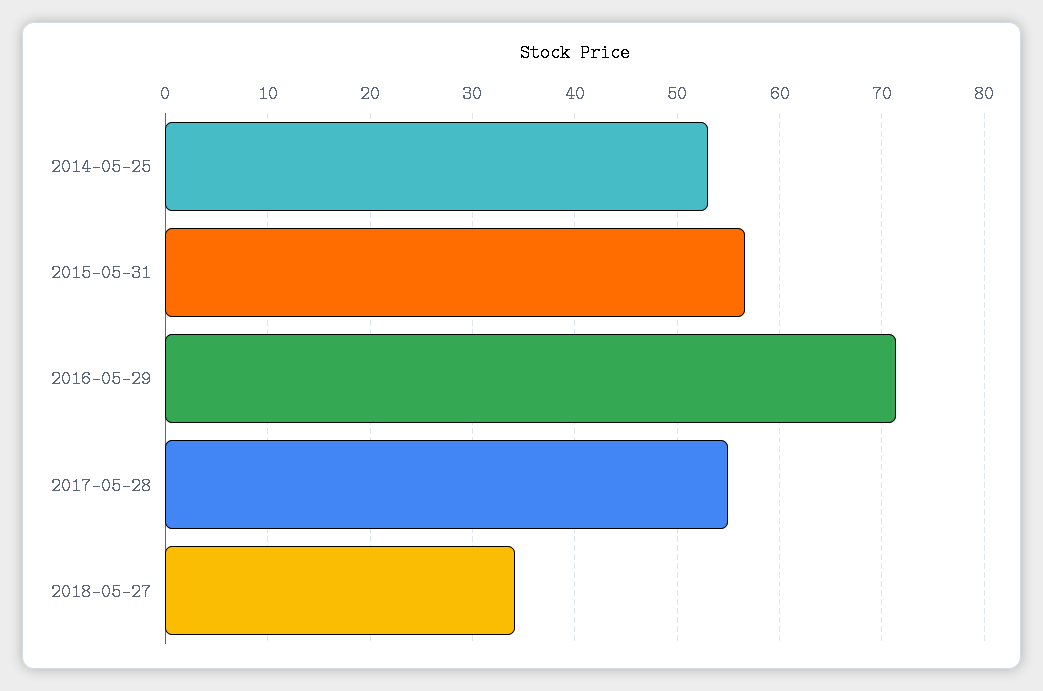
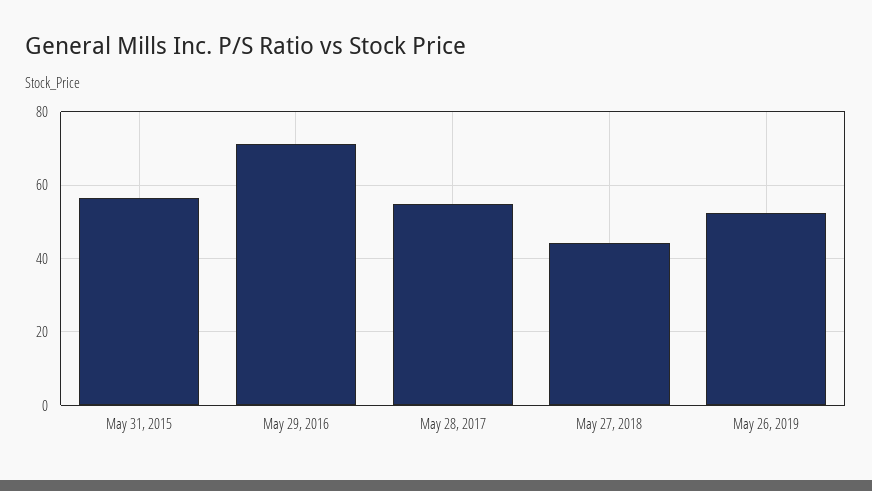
2014-05-25: 53 -> none
2018-05-27: 34 -> 44
May 26, 2019: none -> 52

